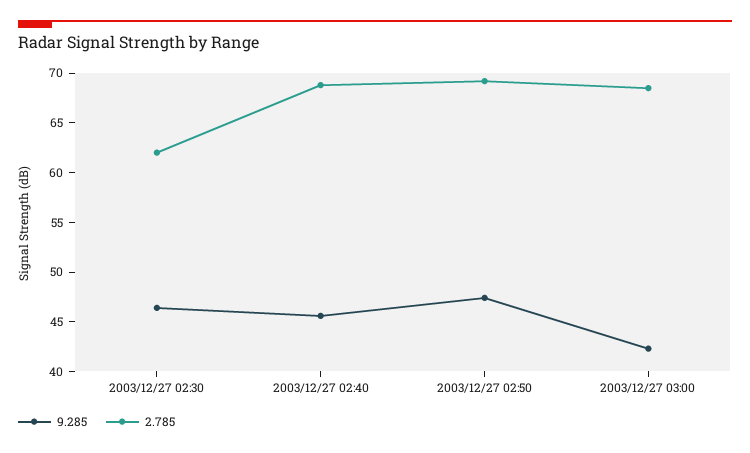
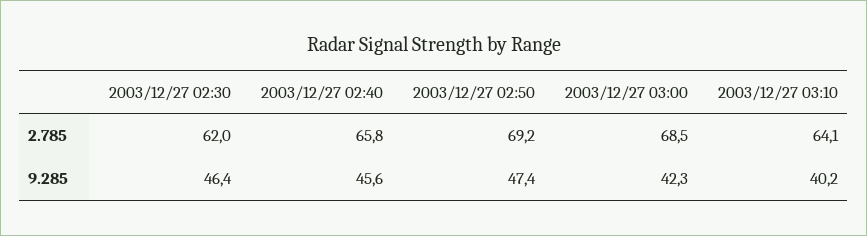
2.785, 2003/12/27 02:40: 69 -> 65.8
2.785, 2003/12/27 03:10: none -> 64.1
9.285, 2003/12/27 03:10: none -> 40.2

